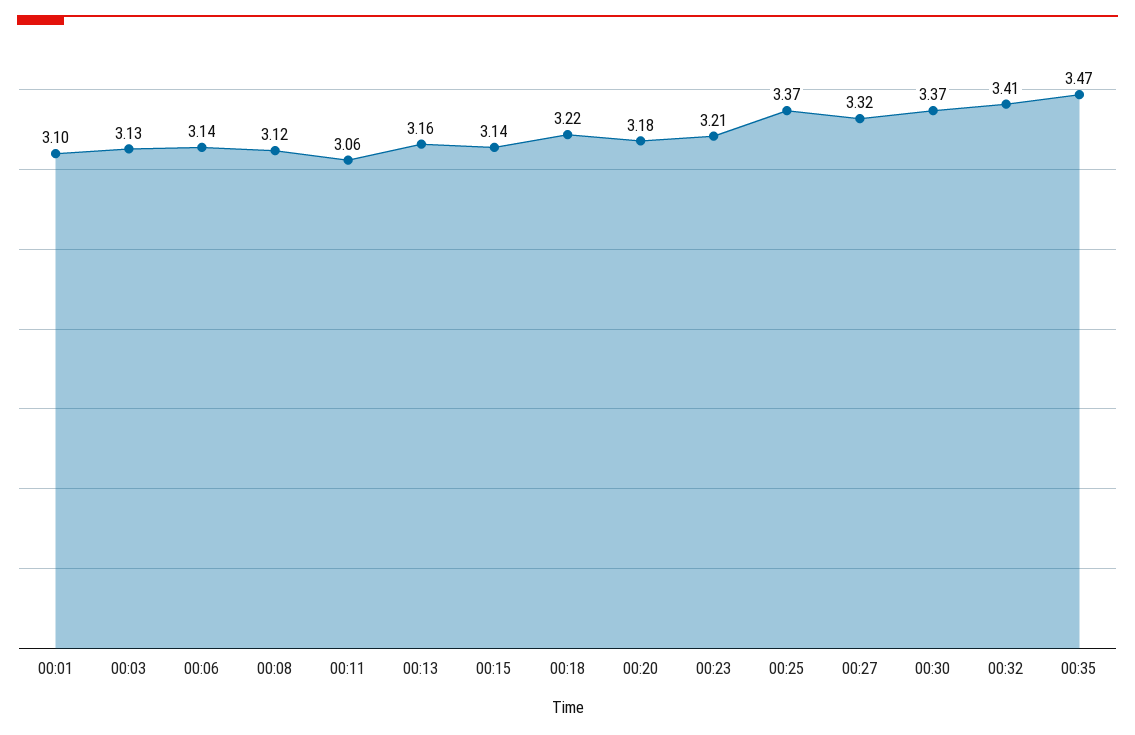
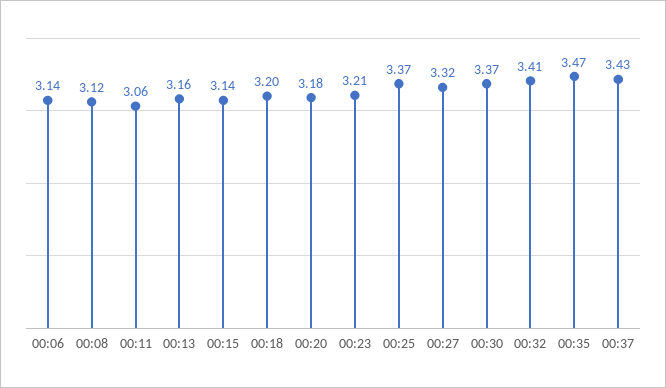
00:01: 3.1 -> none
00:03: 3.13 -> none
00:18: 3.22 -> 3.2
00:37: none -> 3.43

